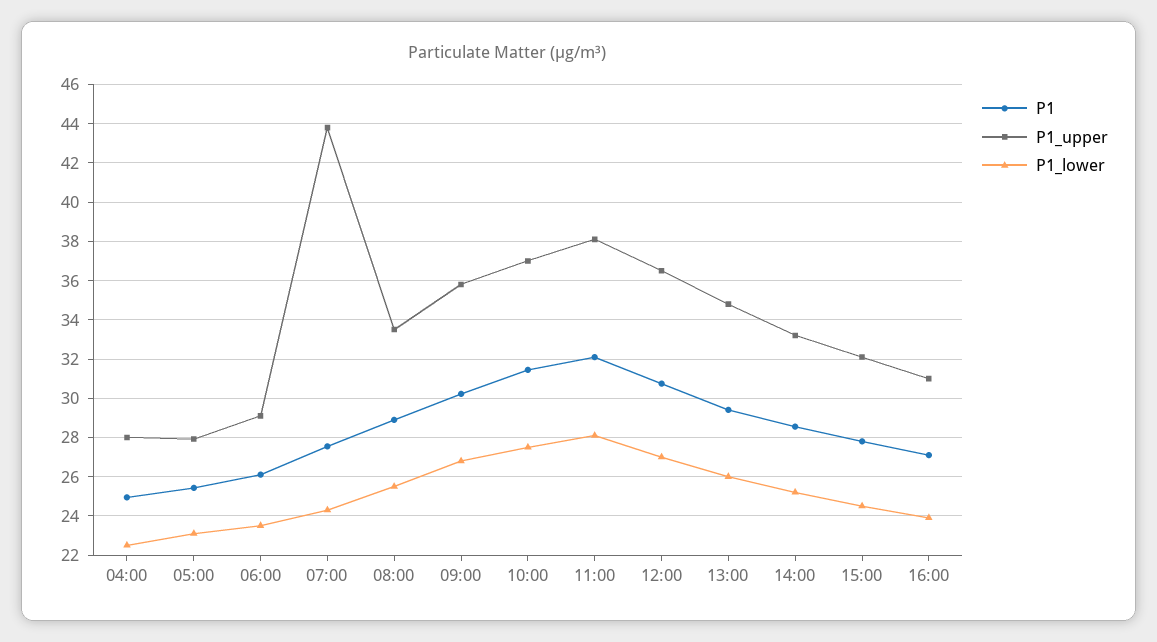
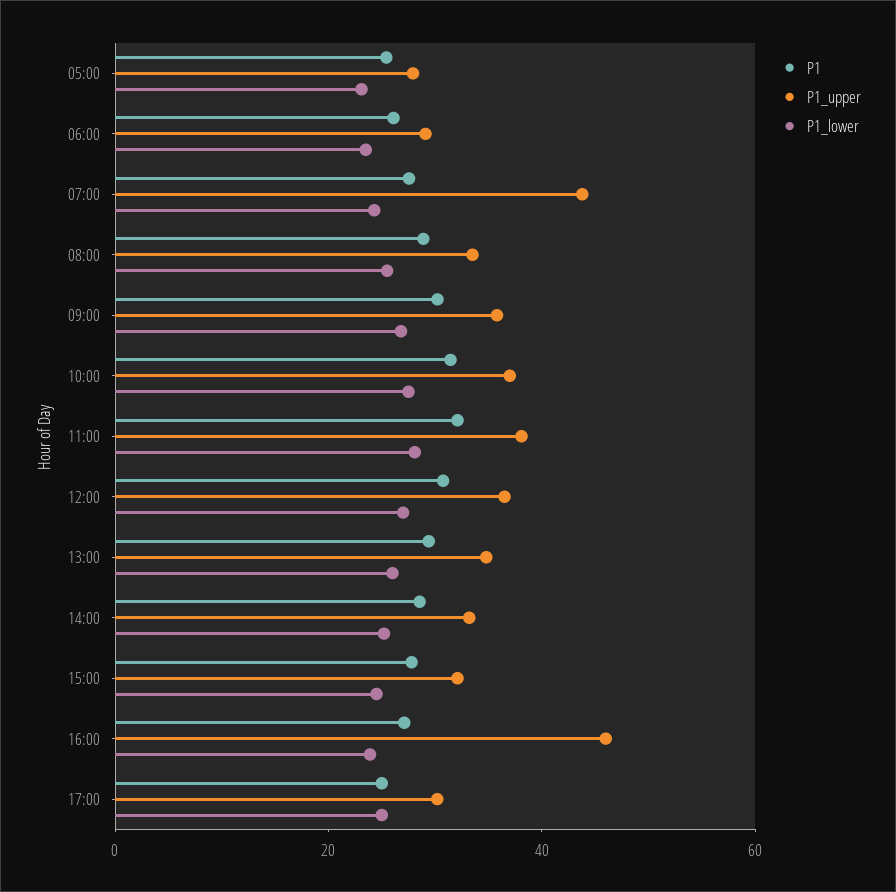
P1, 04:00: 25 -> none
P1_upper, 04:00: 28 -> none
P1_lower, 04:00: 22.5 -> none
P1_upper, 16:00: 31 -> 45
P1, 17:00: none -> 25
P1_upper, 17:00: none -> 30
P1_lower, 17:00: none -> 25

